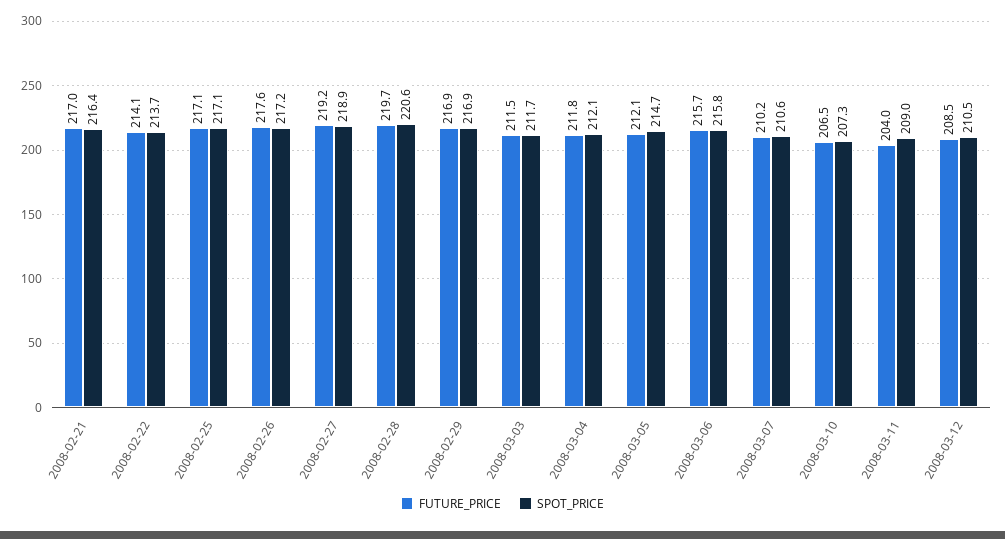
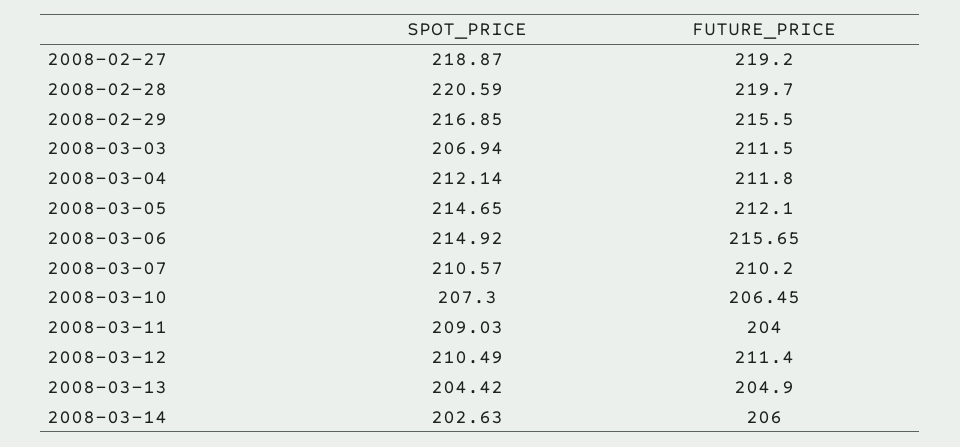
FUTURE_PRICE, 2008-02-21: 217 -> none
SPOT_PRICE, 2008-02-21: 216.4 -> none
FUTURE_PRICE, 2008-02-22: 214.1 -> none
SPOT_PRICE, 2008-02-22: 213.7 -> none
FUTURE_PRICE, 2008-02-25: 217.1 -> none
SPOT_PRICE, 2008-02-25: 217.1 -> none
FUTURE_PRICE, 2008-02-26: 217.6 -> none
SPOT_PRICE, 2008-02-26: 217.2 -> none
FUTURE_PRICE, 2008-02-29: 216.9 -> 215.5
SPOT_PRICE, 2008-03-03: 211.7 -> 206.94
SPOT_PRICE, 2008-03-06: 215.8 -> 214.92
FUTURE_PRICE, 2008-03-12: 208.5 -> 211.4
SPOT_PRICE, 2008-03-13: none -> 204.42
FUTURE_PRICE, 2008-03-13: none -> 204.9
SPOT_PRICE, 2008-03-14: none -> 202.63
FUTURE_PRICE, 2008-03-14: none -> 206

